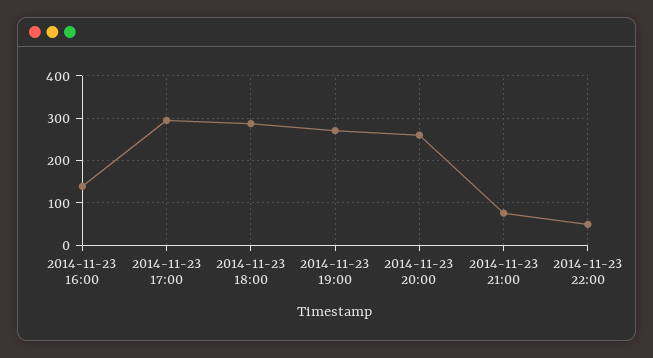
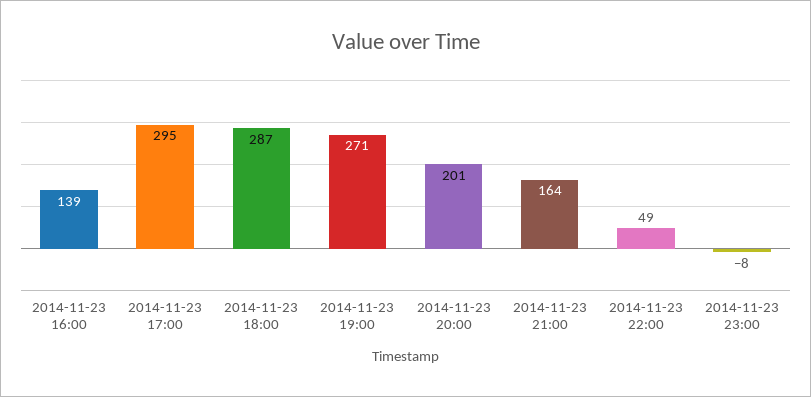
2014-11-23 20:00: 260 -> 201
2014-11-23 21:00: 80 -> 164
2014-11-23 23:00: none -> -8

